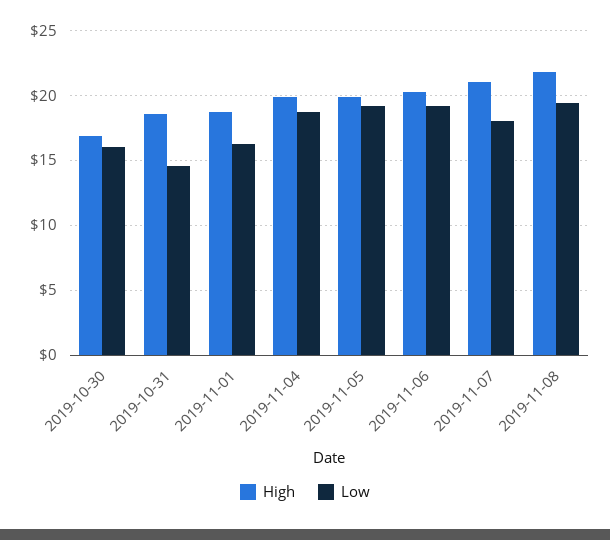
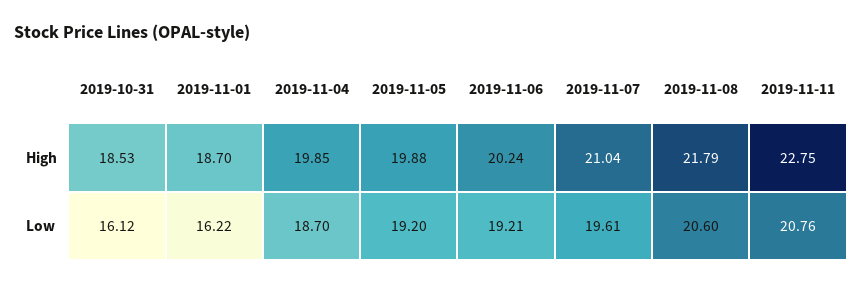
High, 2019-10-30: 17 -> none
Low, 2019-10-30: 16 -> none
Low, 2019-10-31: 14.5 -> 16.12
Low, 2019-11-07: 18 -> 19.61
Low, 2019-11-08: 19.5 -> 20.6
High, 2019-11-11: none -> 22.75
Low, 2019-11-11: none -> 20.76

